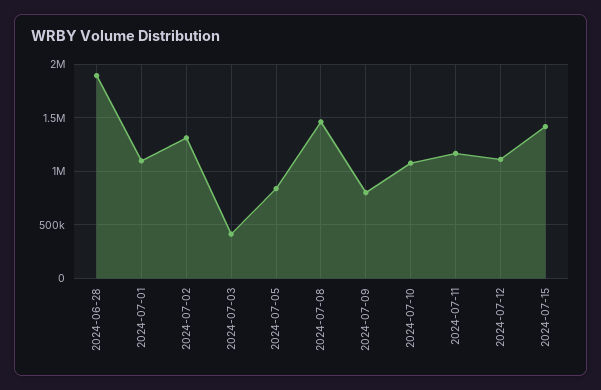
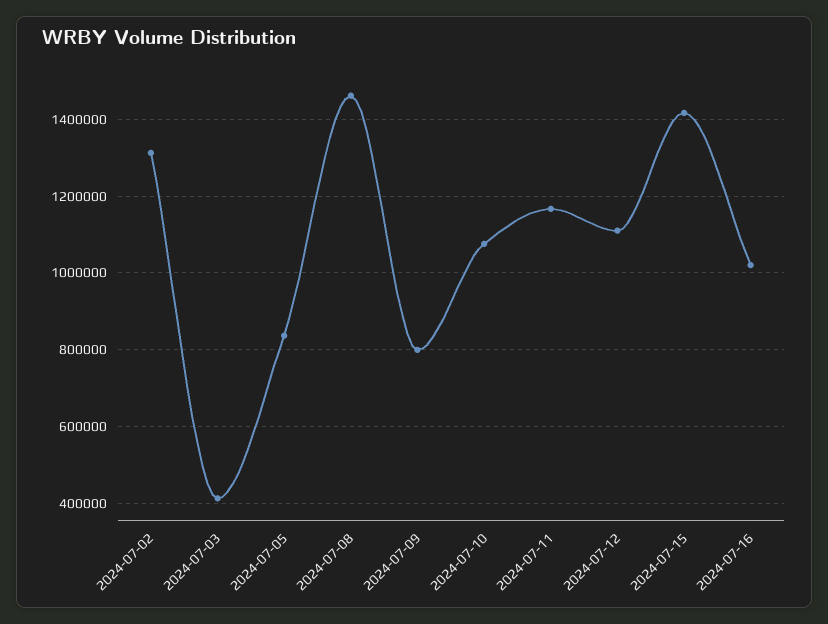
2024-06-28: 1900000 -> none
2024-07-01: 1100000 -> none
2024-07-16: none -> 1020000

